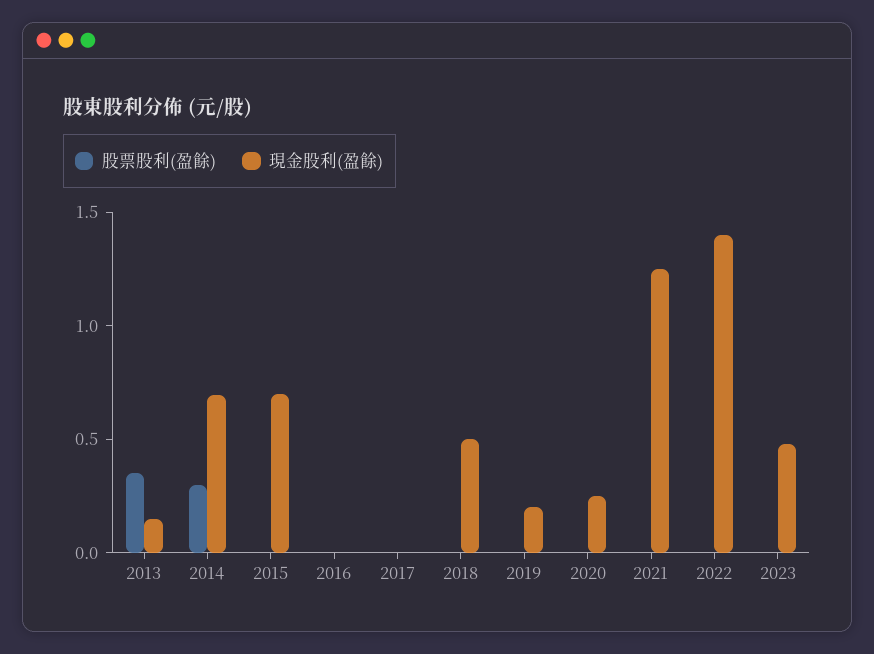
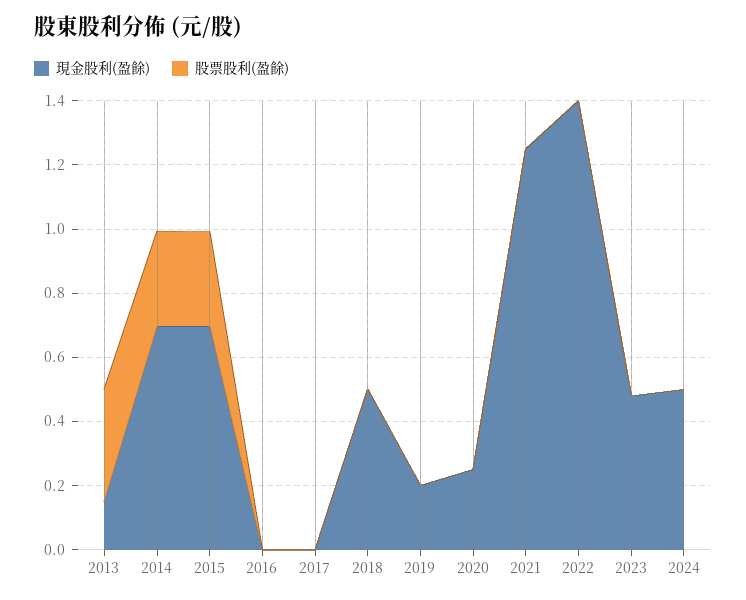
股票股利(盈餘), 2015: 0 -> 0.3
現金股利(盈餘), 2024: none -> 0.5
股票股利(盈餘), 2024: none -> 0

